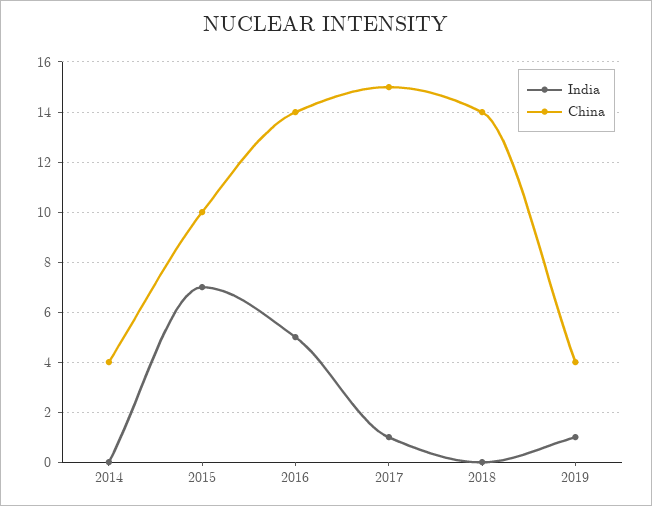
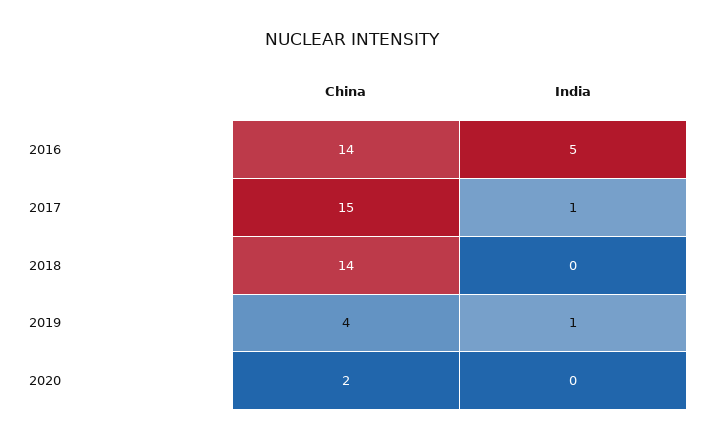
India, 2014: 0 -> none
China, 2014: 4 -> none
India, 2015: 7 -> none
China, 2015: 10 -> none
China, 2020: none -> 2
India, 2020: none -> 0

